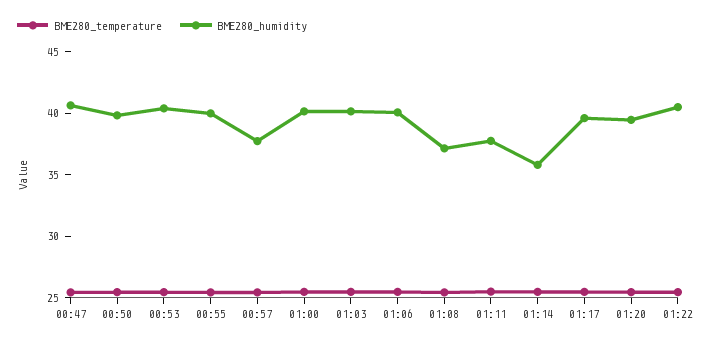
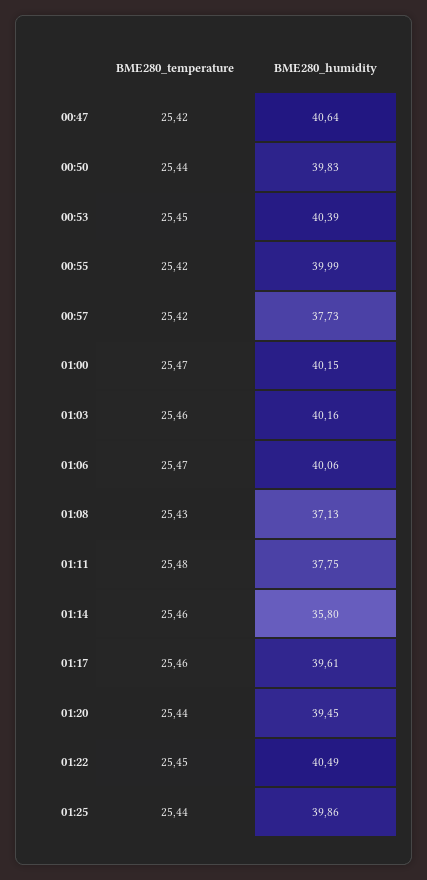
BME280_temperature, 01:25: none -> 25.44
BME280_humidity, 01:25: none -> 39.86

